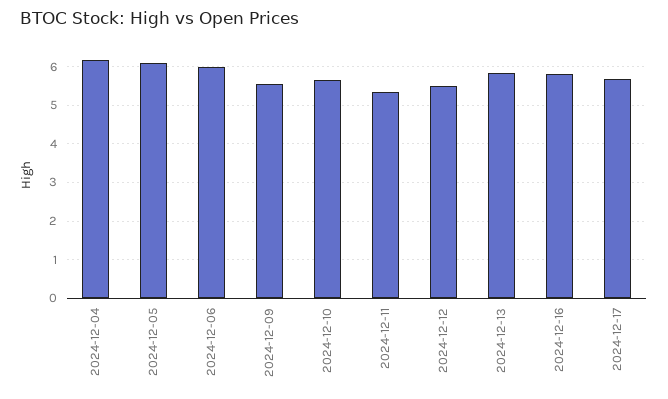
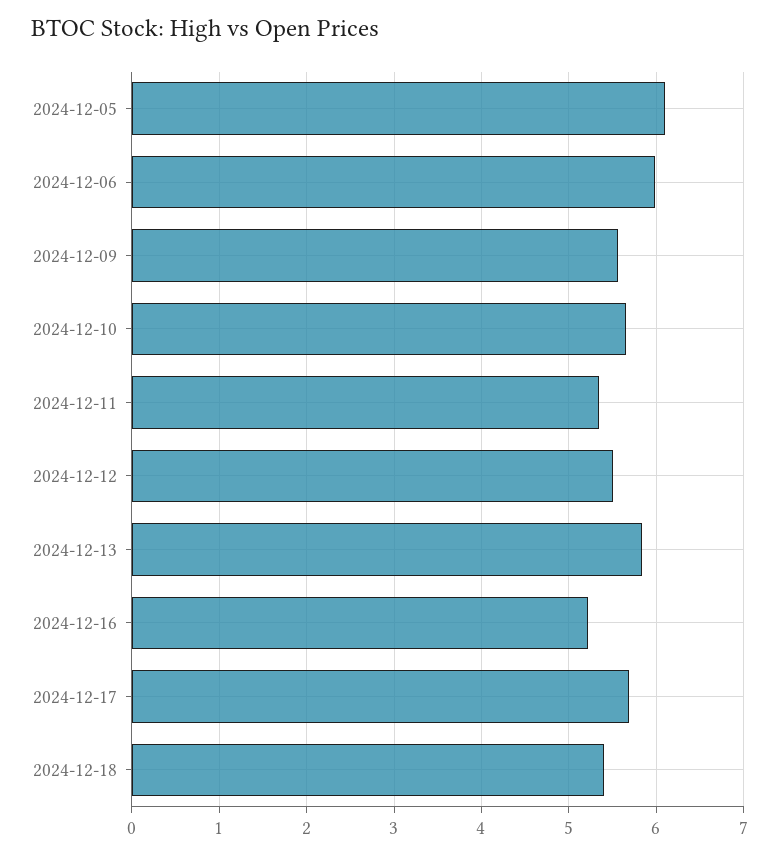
2024-12-04: 6.2 -> none
2024-12-16: 5.8 -> 5.2
2024-12-18: none -> 5.4

